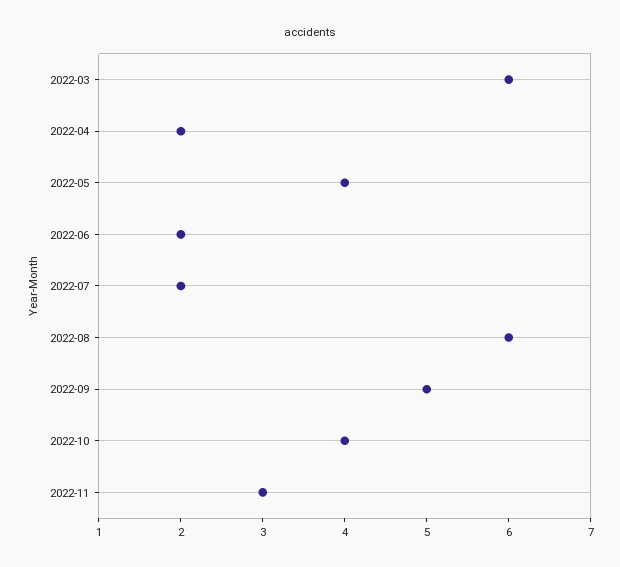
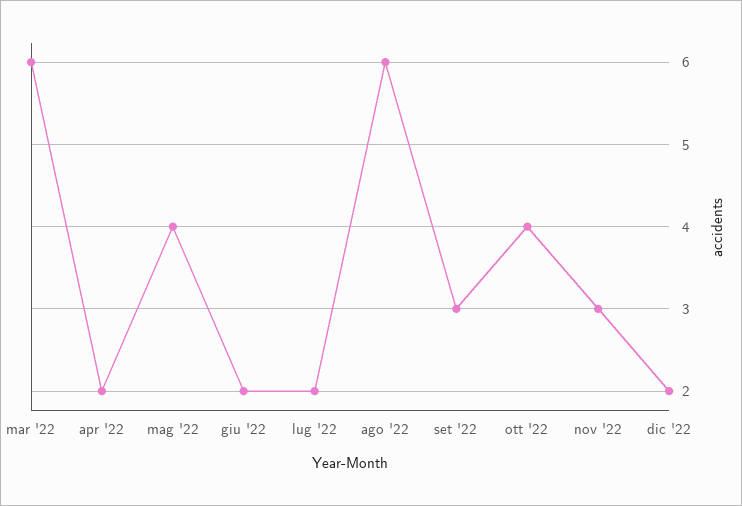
2022-09: 5 -> 3
dic '22: none -> 2

